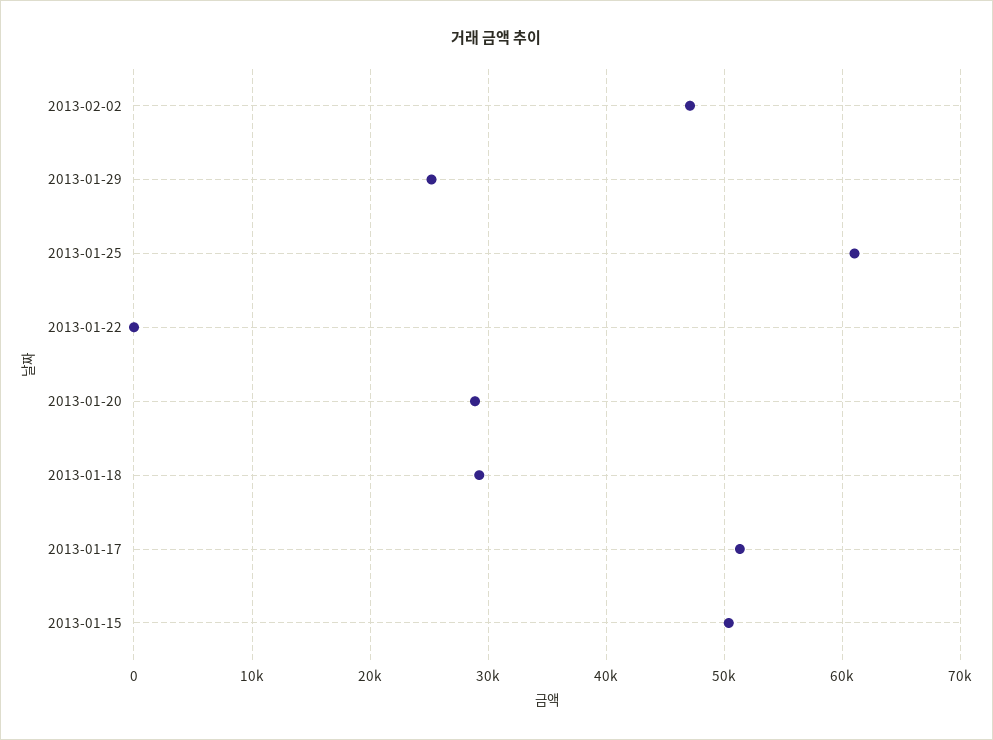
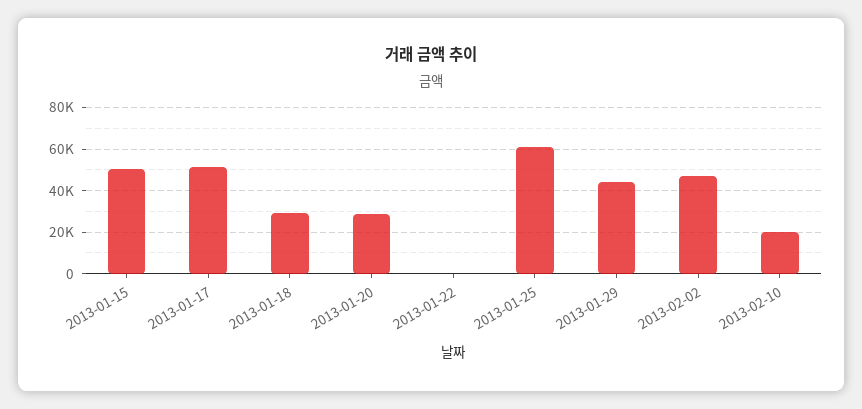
2013-01-29: 25000 -> 45000
2013-02-10: none -> 20000

